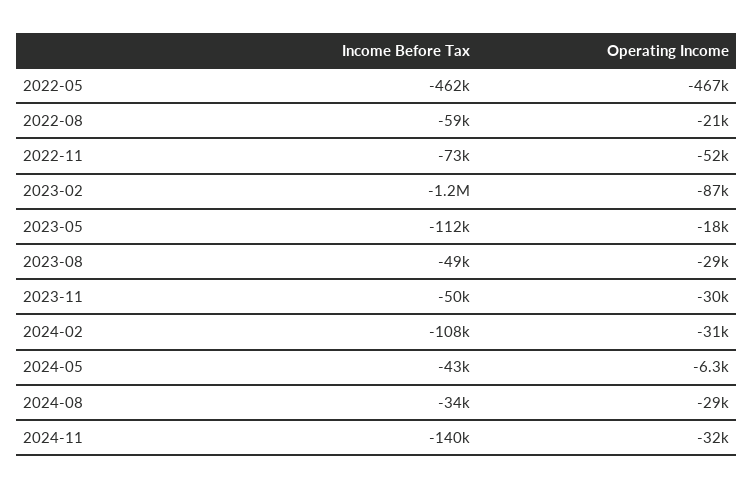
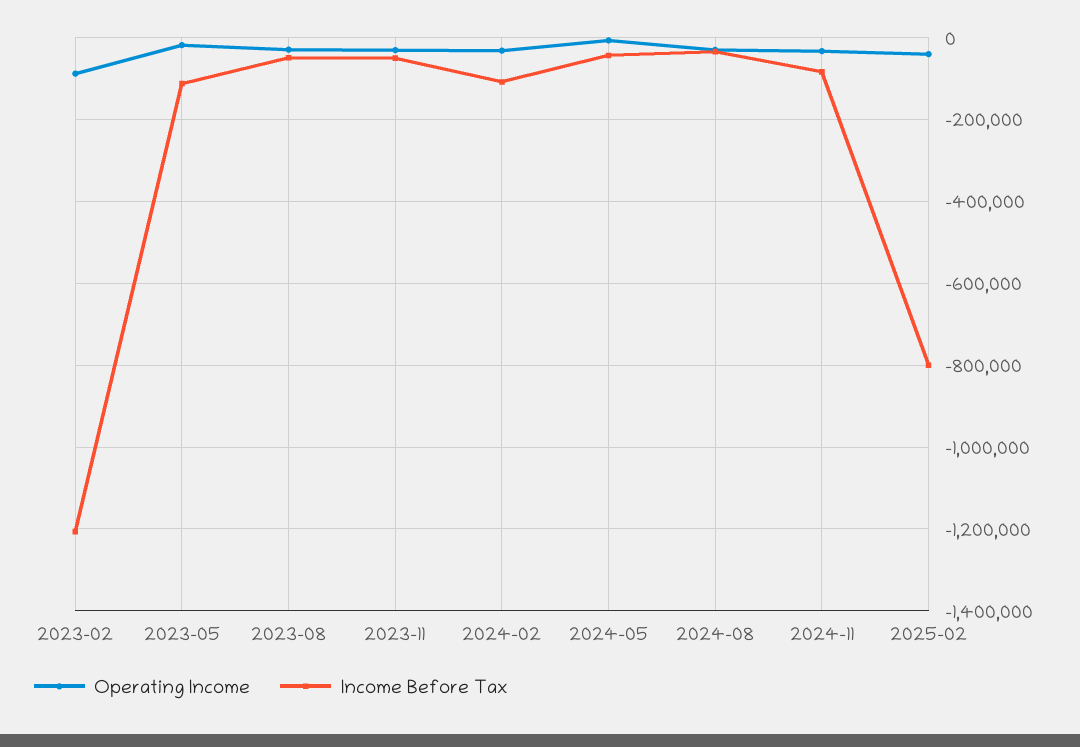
Income Before Tax, 2022-05: -462000 -> none
Operating Income, 2022-05: -467000 -> none
Income Before Tax, 2022-08: -59000 -> none
Operating Income, 2022-08: -21000 -> none
Income Before Tax, 2022-11: -73000 -> none
Operating Income, 2022-11: -52000 -> none
Income Before Tax, 2024-11: -140000 -> -80000
Operating Income, 2025-02: none -> -40000
Income Before Tax, 2025-02: none -> -800000

